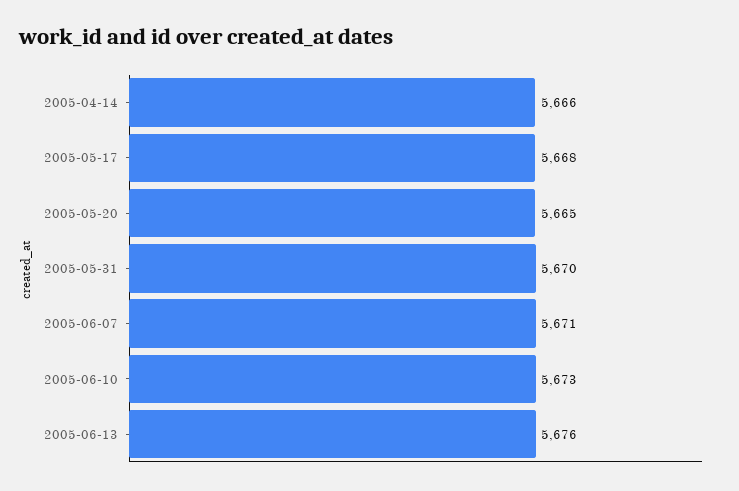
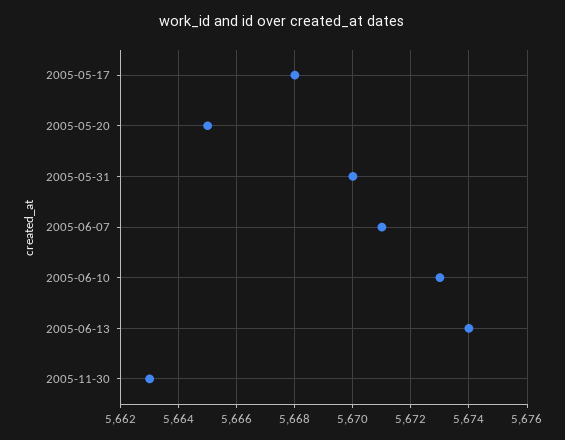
2005-04-14: 5666 -> none
2005-06-13: 5676 -> 5674
2005-11-30: none -> 5663

